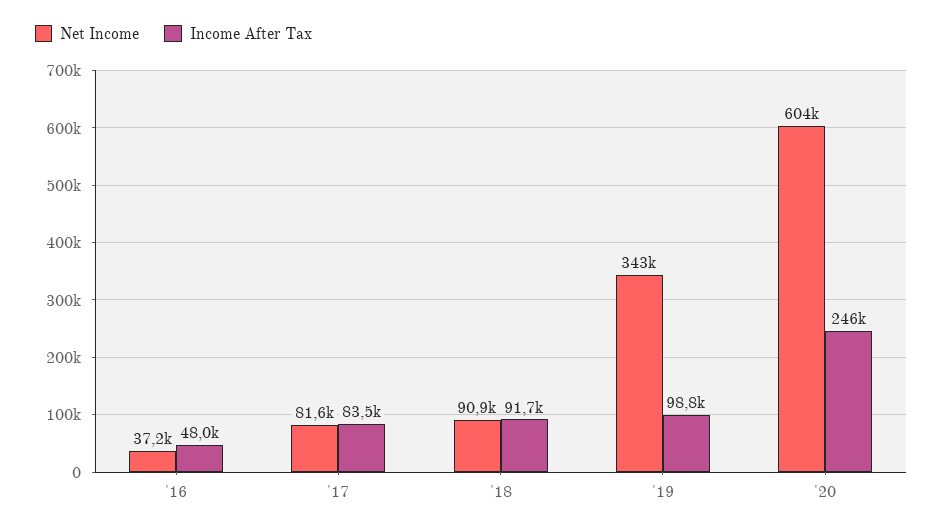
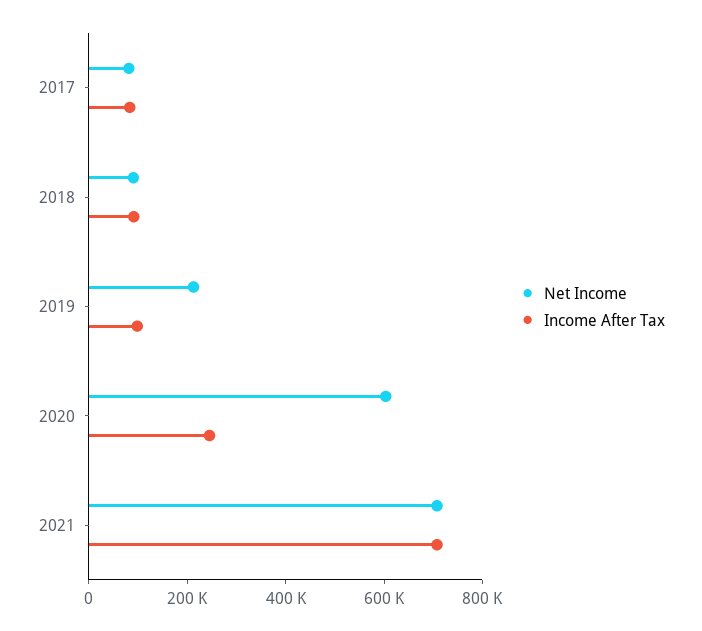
Net Income, '16: 37200 -> none
Income After Tax, '16: 48000 -> none
Net Income, '19: 343000 -> 200000
Net Income, 2021: none -> 700000
Income After Tax, 2021: none -> 700000

